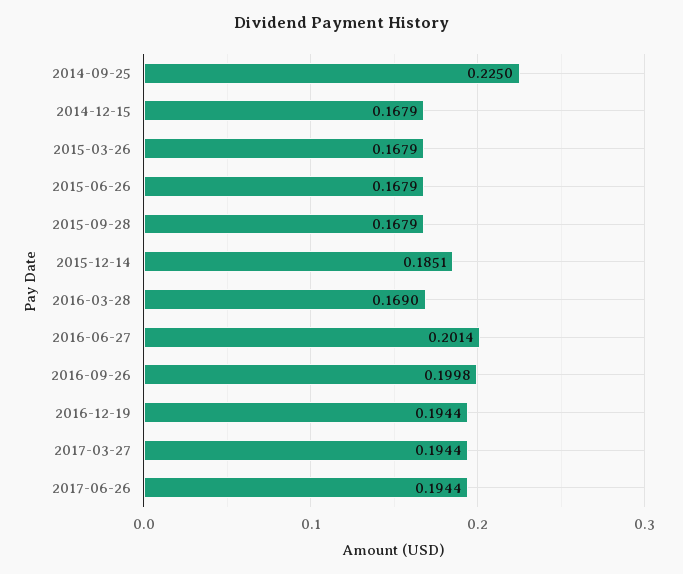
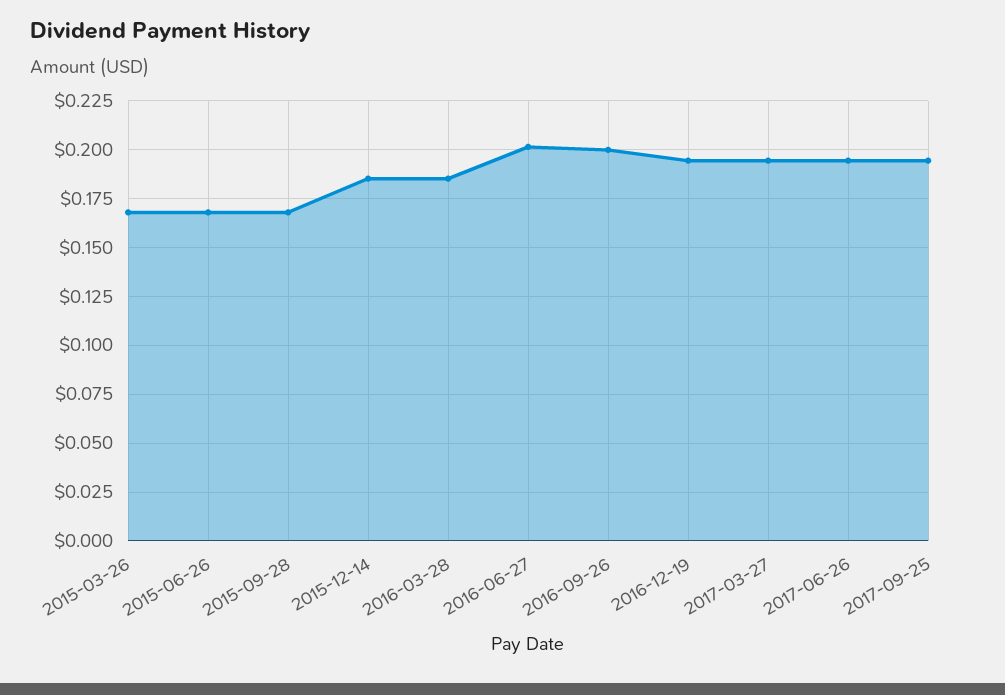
2014-09-25: 0.225 -> none
2014-12-15: 0.1679 -> none
2016-03-28: 0.169 -> 0.185
2017-09-25: none -> 0.195

